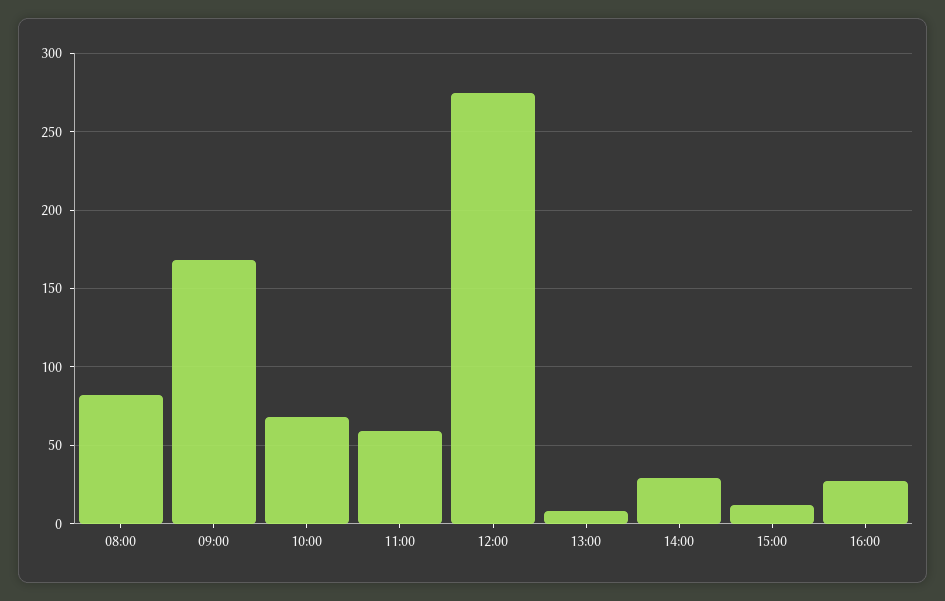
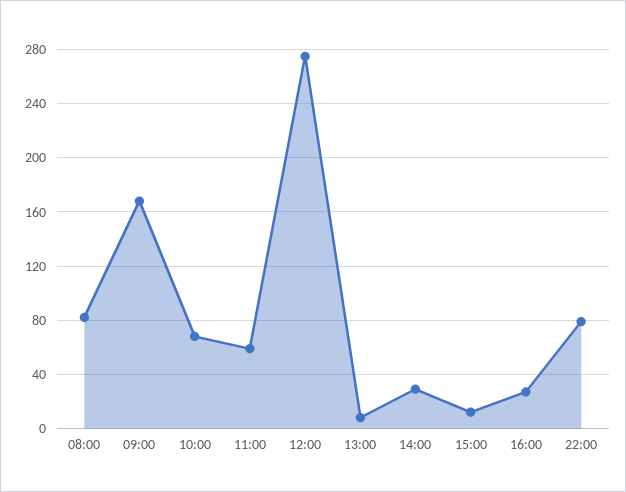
22:00: none -> 80

